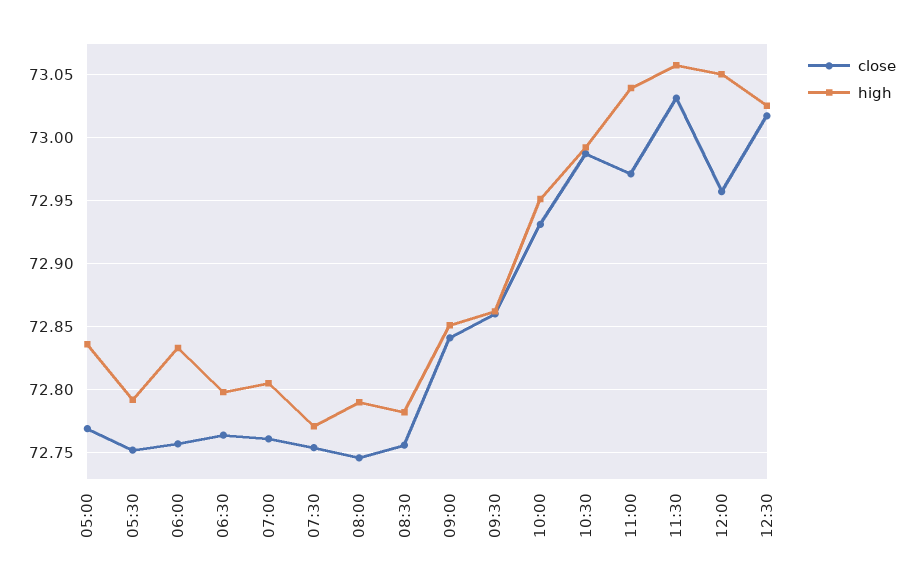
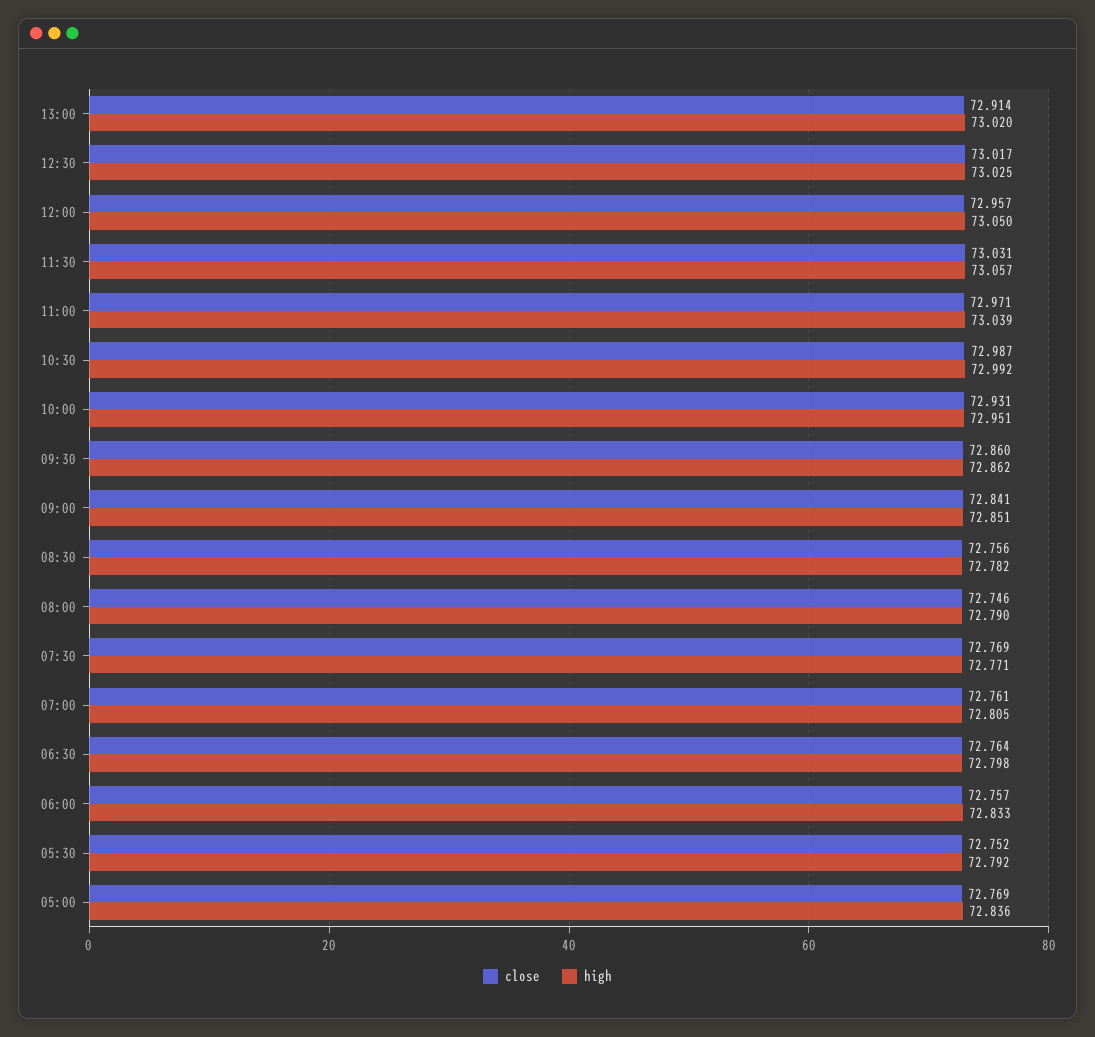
close, 07:30: 72.755 -> 72.769
close, 13:00: none -> 72.914
high, 13:00: none -> 73.02

